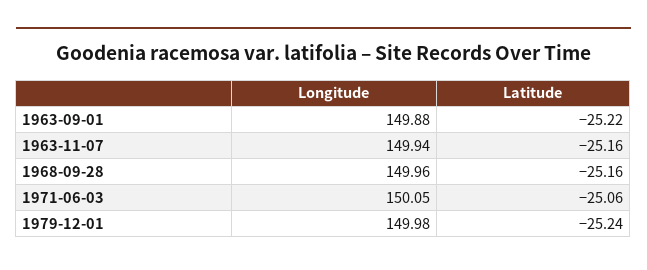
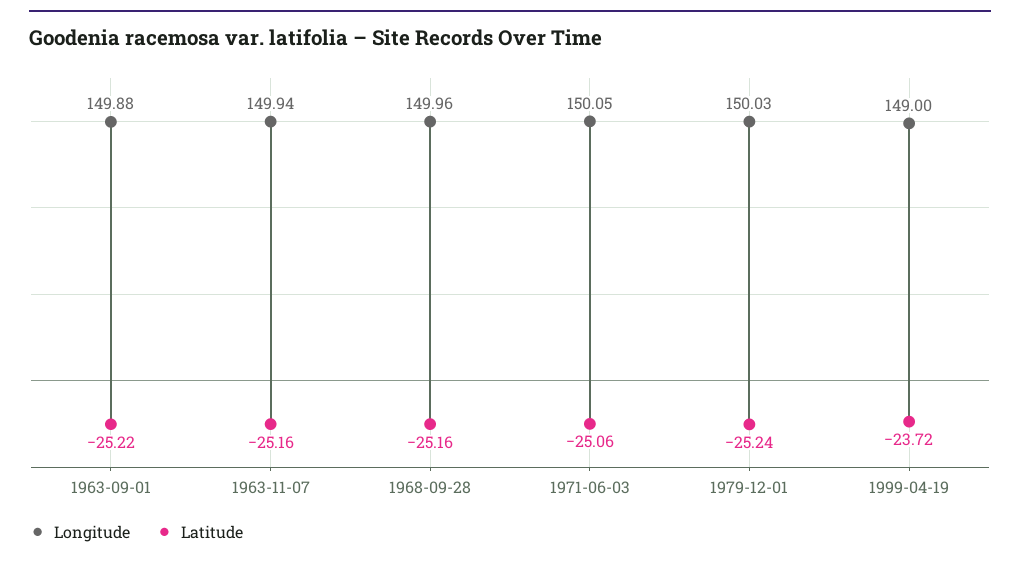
Longitude, 1979-12-01: 149.98 -> 150.03
Longitude, 1999-04-19: none -> 149
Latitude, 1999-04-19: none -> -23.72

